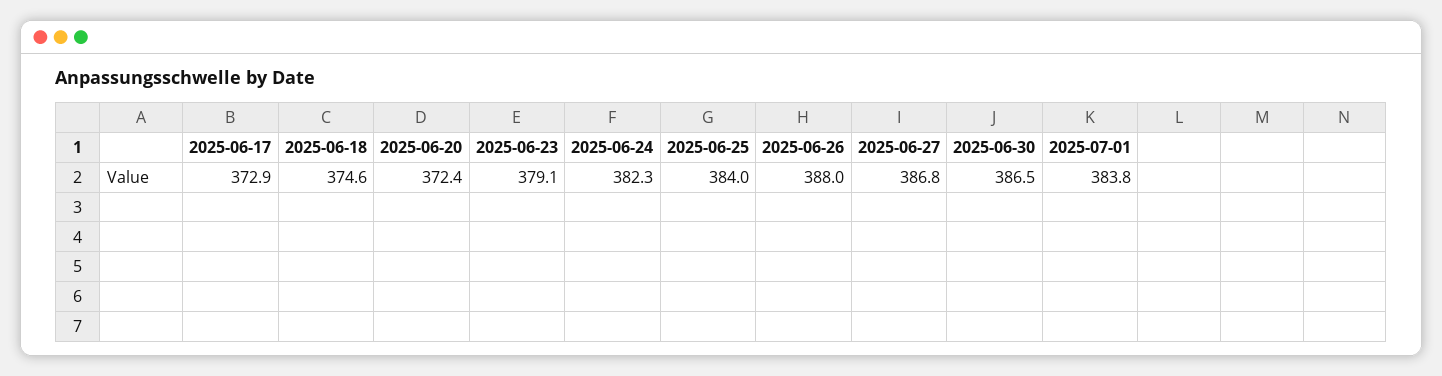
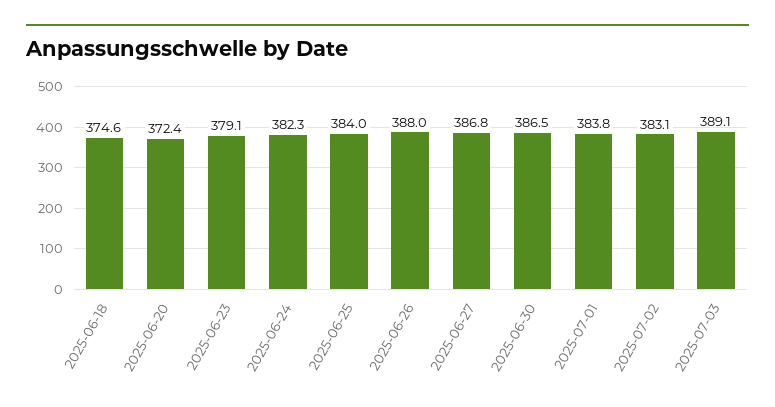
2025-06-17: 372.9 -> none
2025-07-02: none -> 383.1
2025-07-03: none -> 389.1

